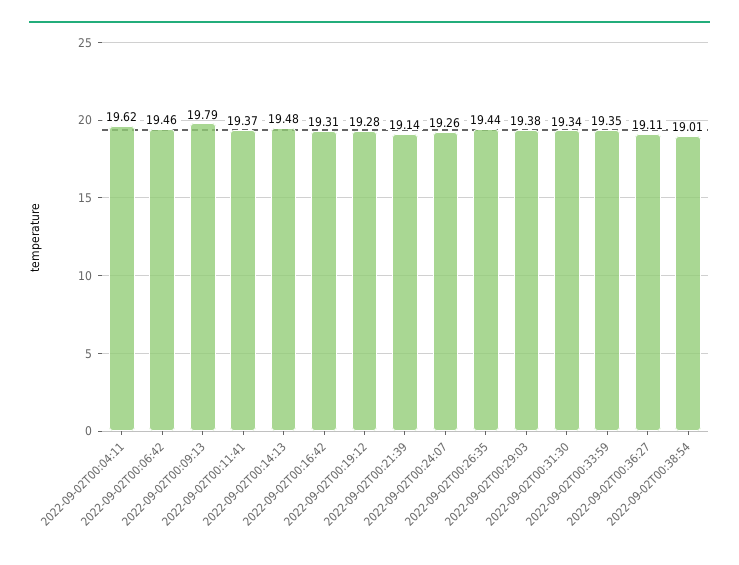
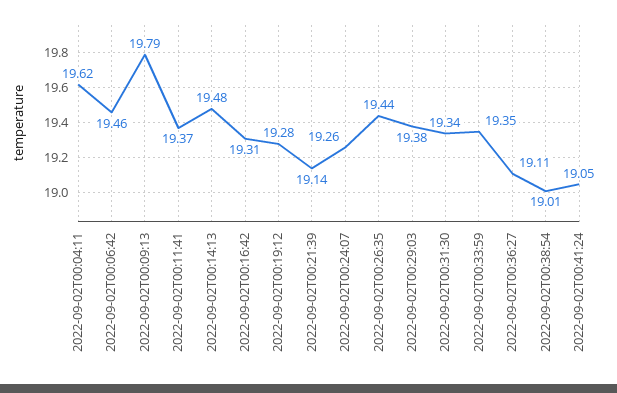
2022-09-02T00:41:24: none -> 19.05

